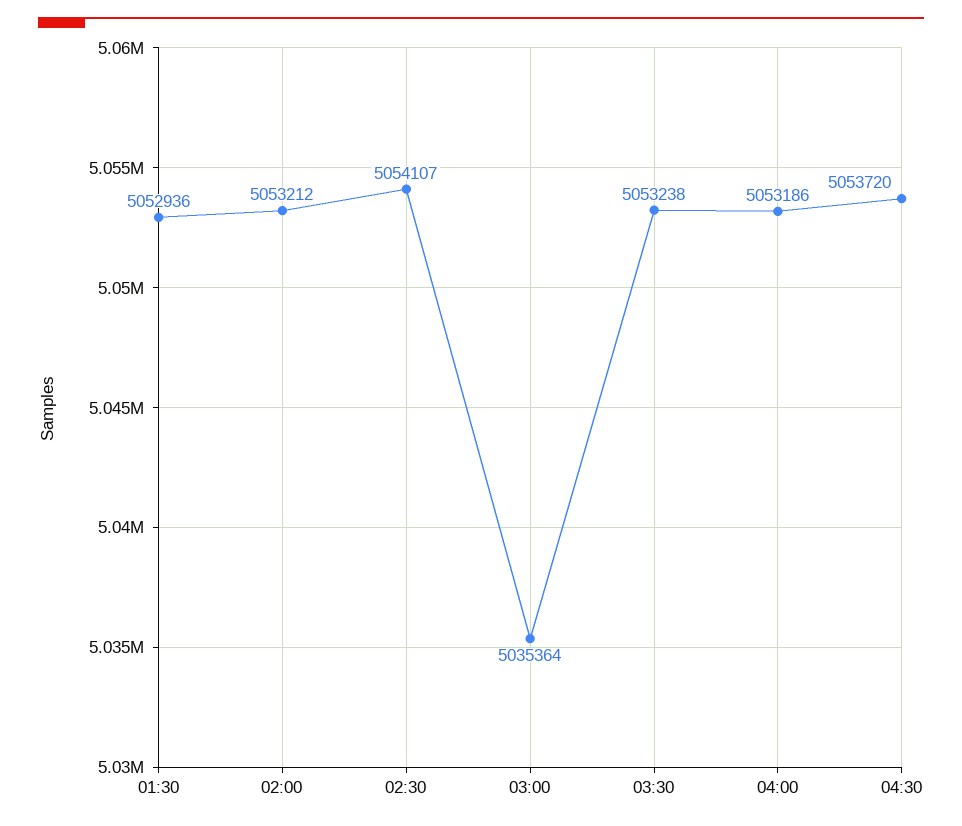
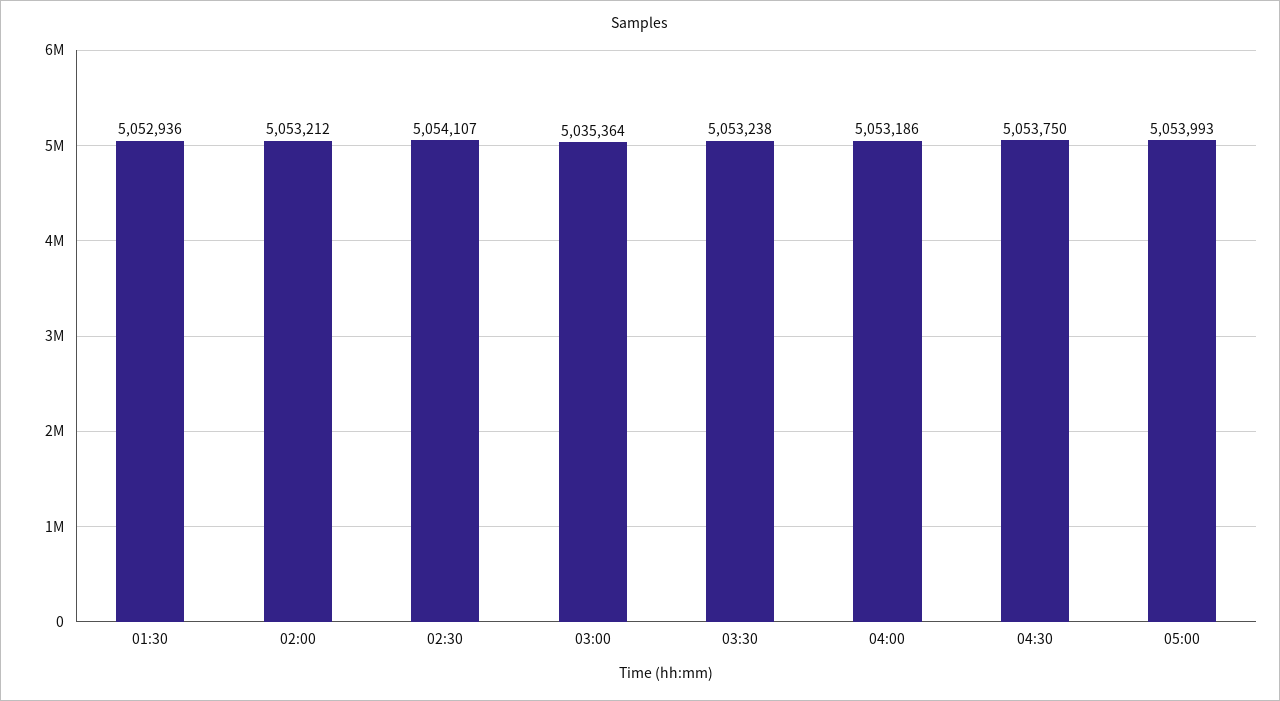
04:30: 5053720 -> 5053750
05:00: none -> 5053993

